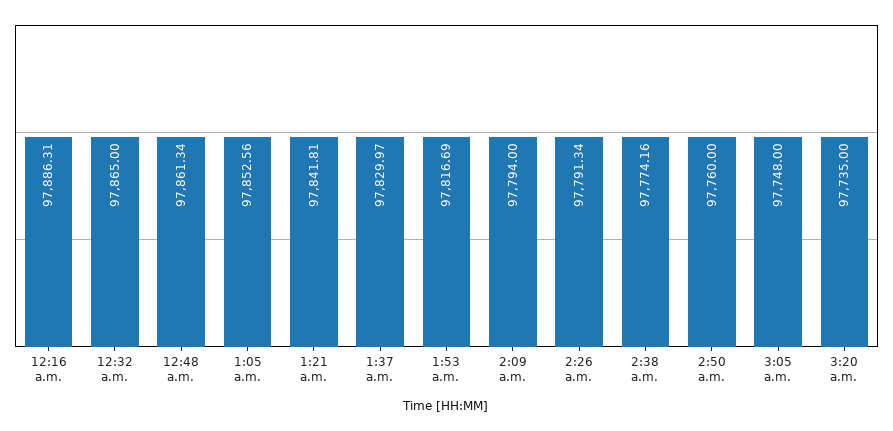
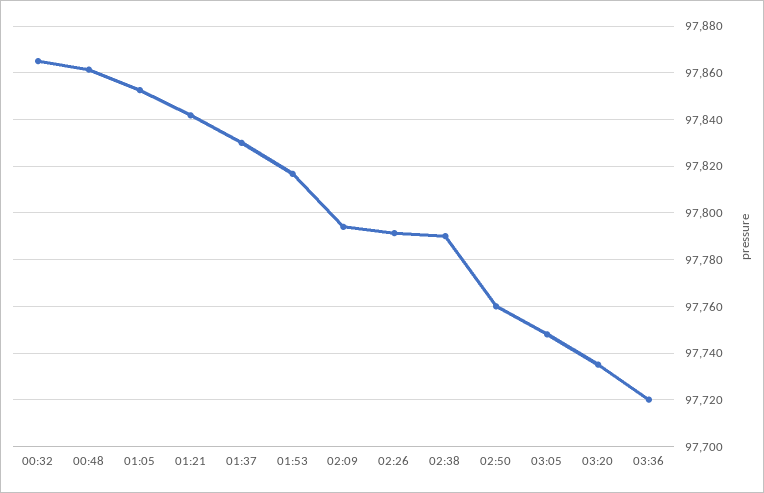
12:16 a.m.: 97886.31 -> none
2:38 a.m.: 97774.16 -> 97790
03:36: none -> 97720

